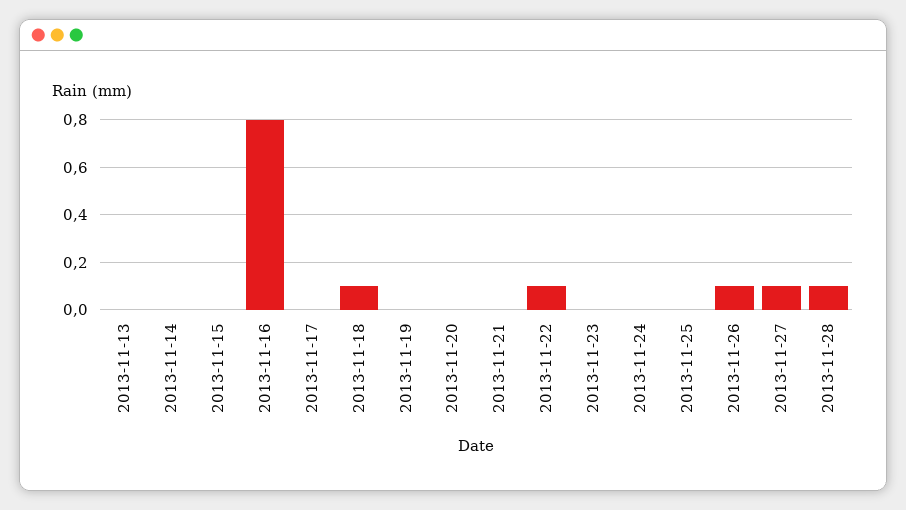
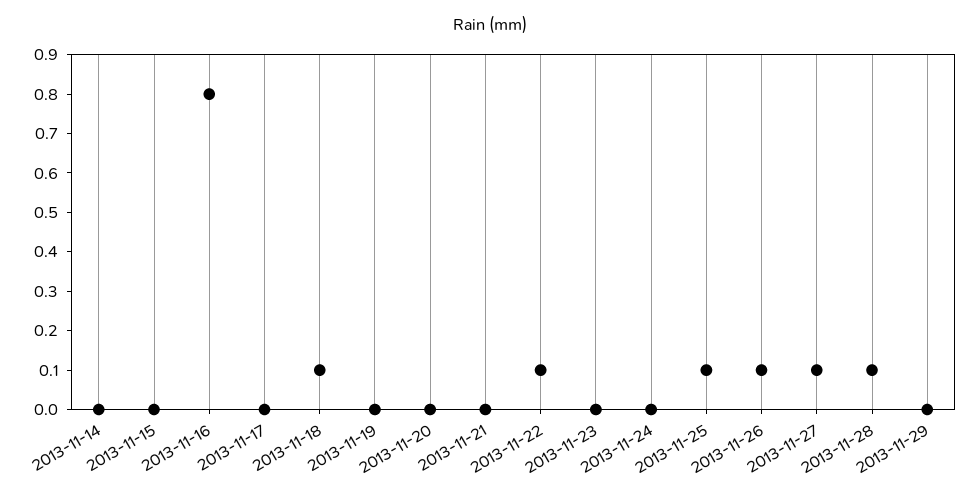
2013-11-13: 0 -> none
2013-11-25: 0 -> 0.1
2013-11-29: none -> 0

